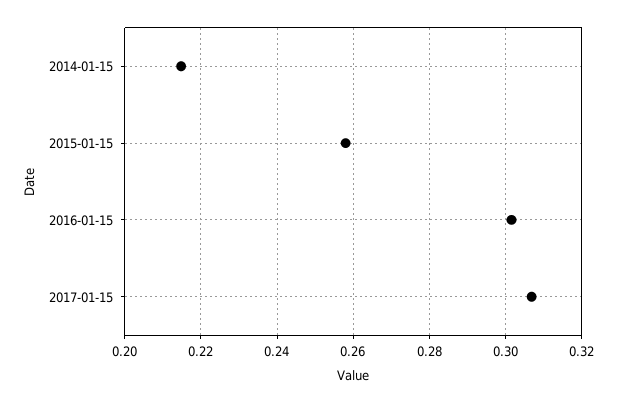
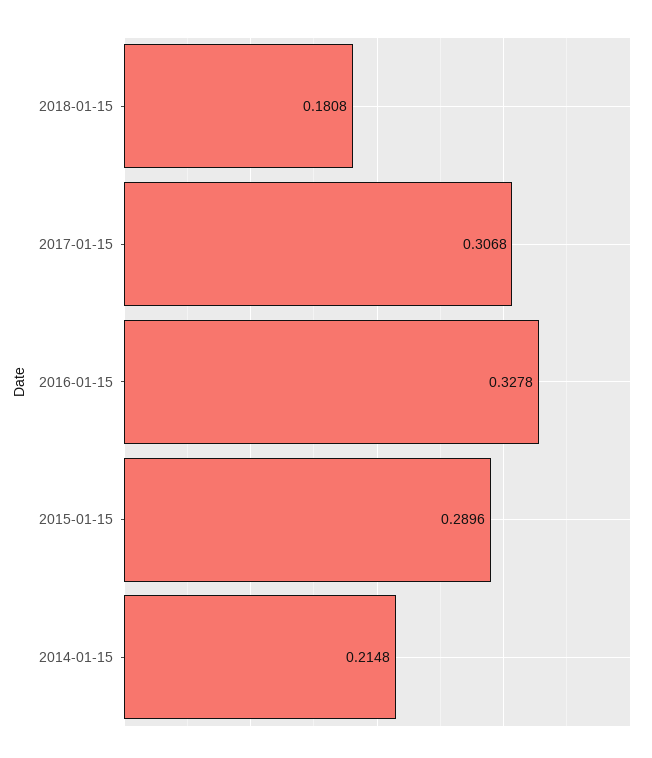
2015-01-15: 0.258 -> 0.2896
2016-01-15: 0.302 -> 0.3278
2018-01-15: none -> 0.1808

